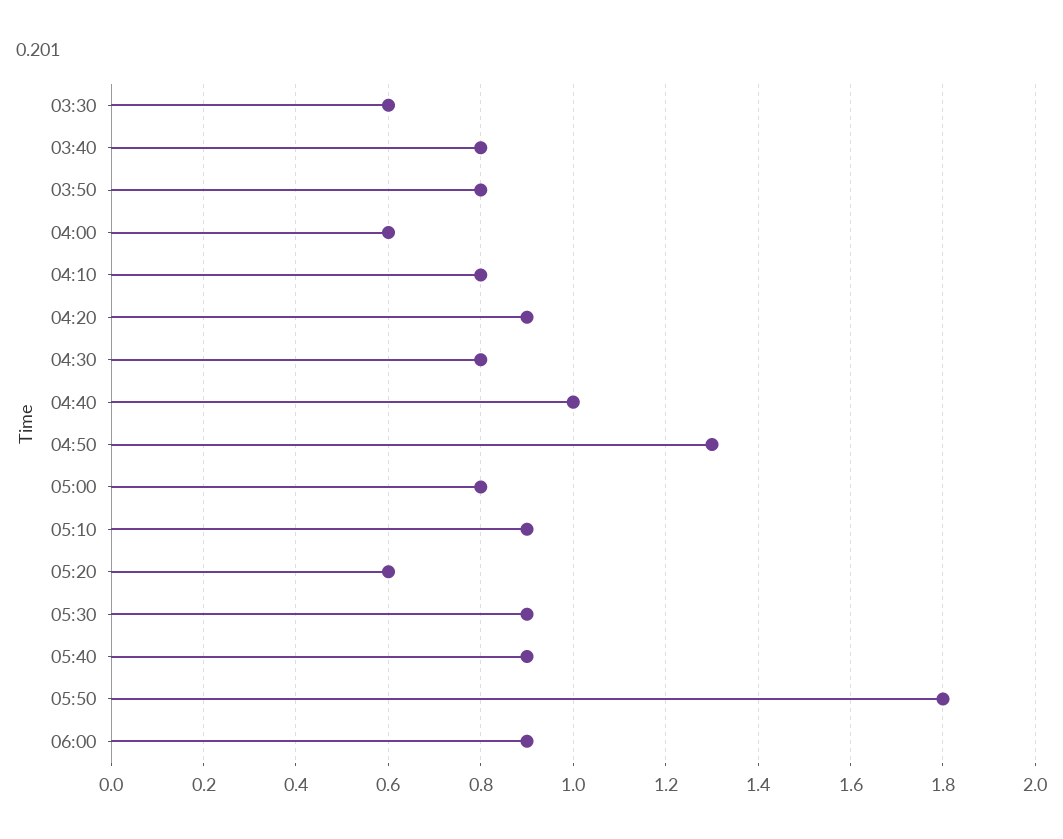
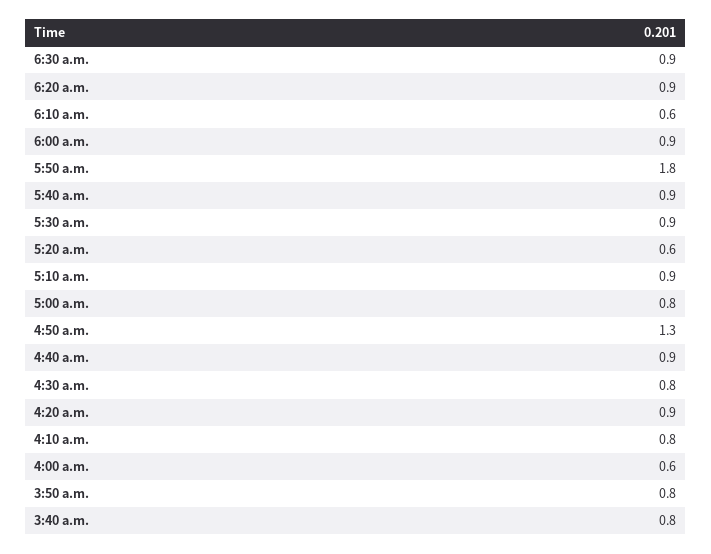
03:30: 0.6 -> none
04:40: 1 -> 0.9
6:30 a.m.: none -> 0.9
6:20 a.m.: none -> 0.9
6:10 a.m.: none -> 0.6

